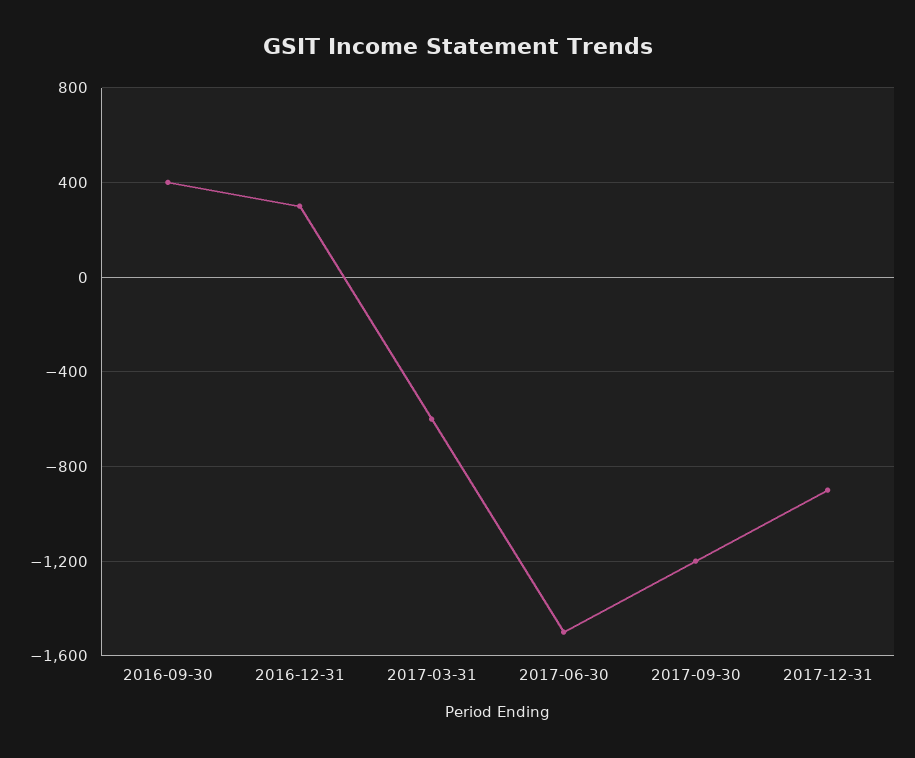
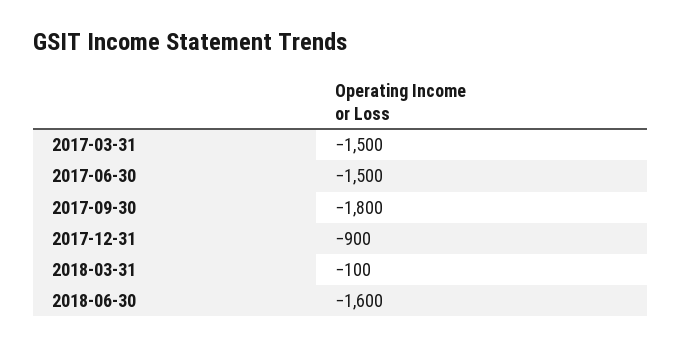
2016-09-30: 400 -> none
2016-12-31: 300 -> none
2017-03-31: -600 -> -1500
2017-09-30: -1200 -> -1800
2018-03-31: none -> -100
2018-06-30: none -> -1600

